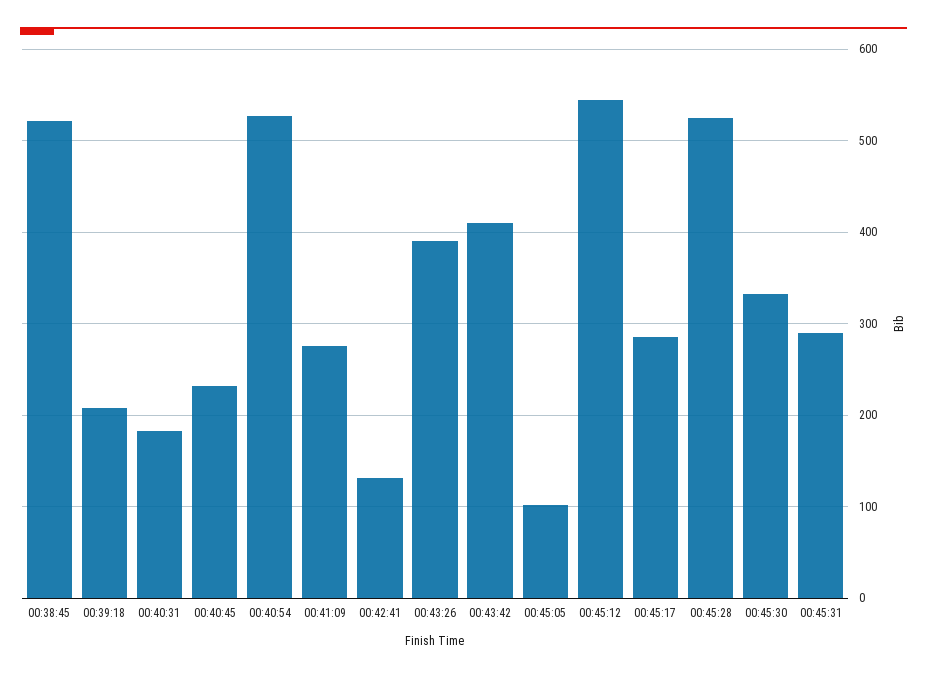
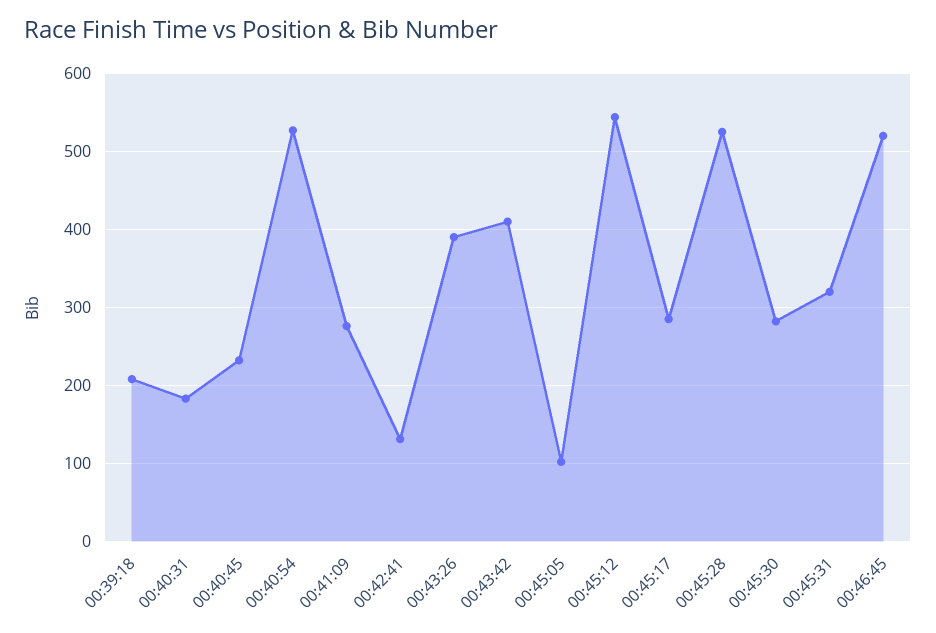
00:38:45: 520 -> none
00:45:30: 330 -> 280
00:45:31: 290 -> 320
00:46:45: none -> 520

